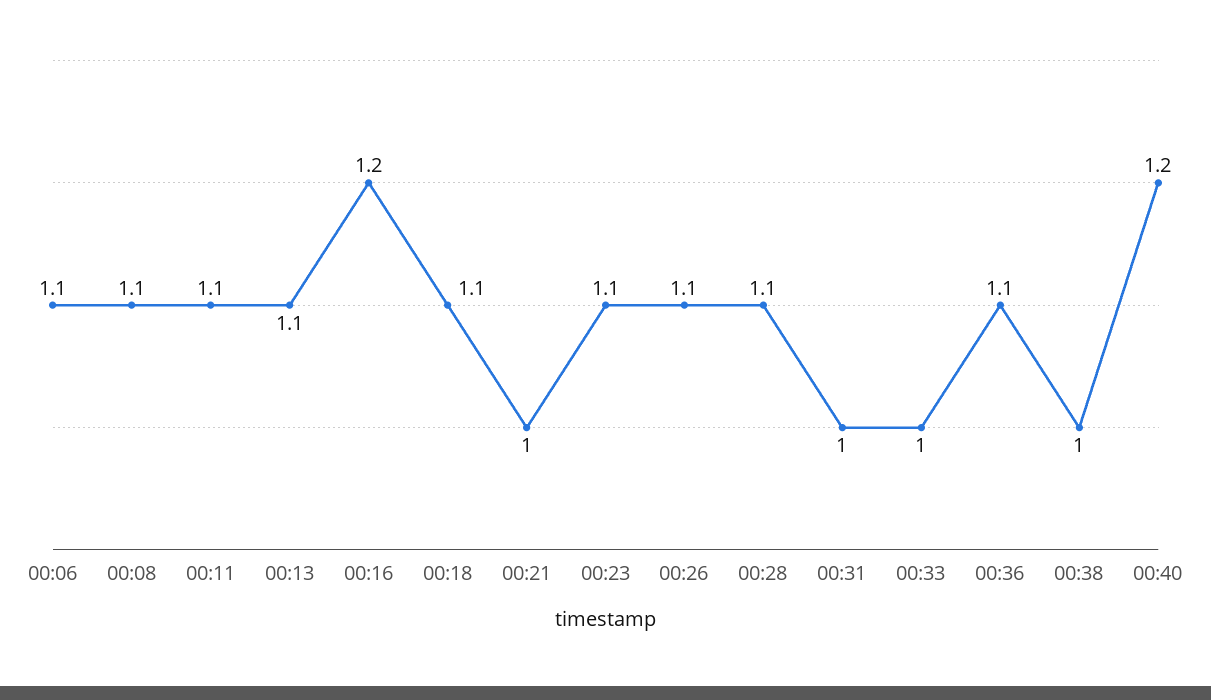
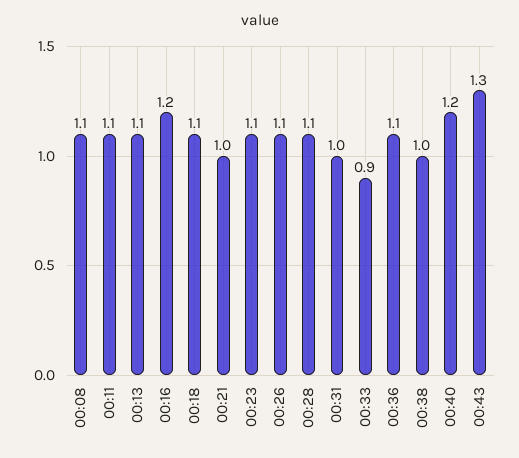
00:06: 1.1 -> none
00:33: 1 -> 0.9
00:43: none -> 1.3

